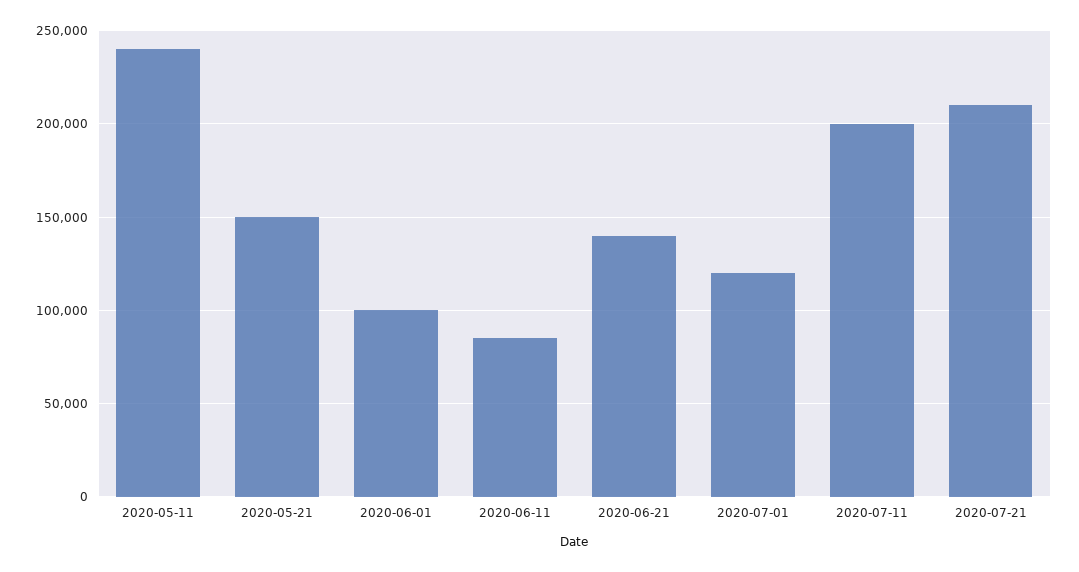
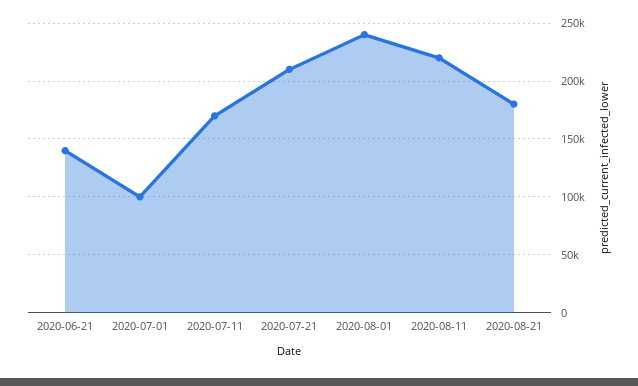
2020-05-11: 240000 -> none
2020-05-21: 150000 -> none
2020-06-01: 100000 -> none
2020-06-11: 85000 -> none
2020-07-01: 120000 -> 100000
2020-07-11: 200000 -> 170000
2020-08-01: none -> 240000
2020-08-11: none -> 220000
2020-08-21: none -> 180000

